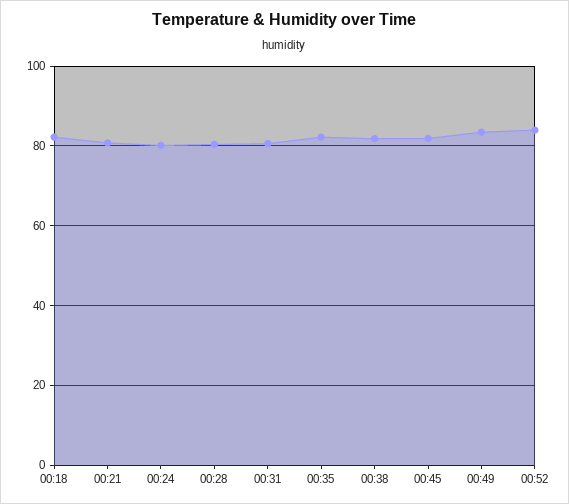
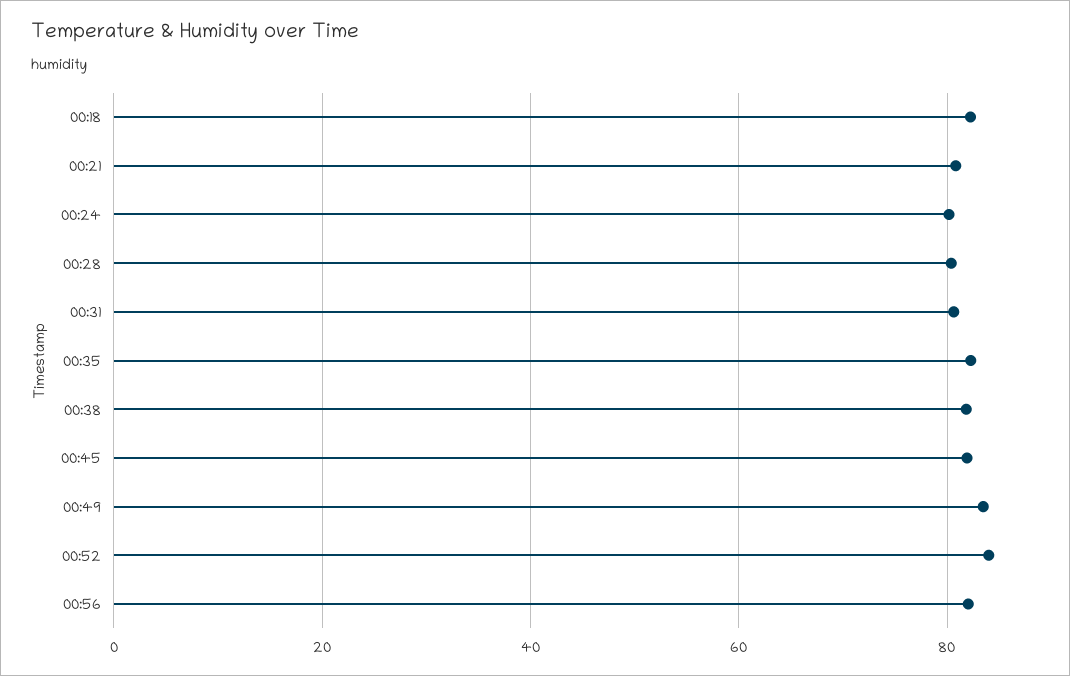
00:56: none -> 82

